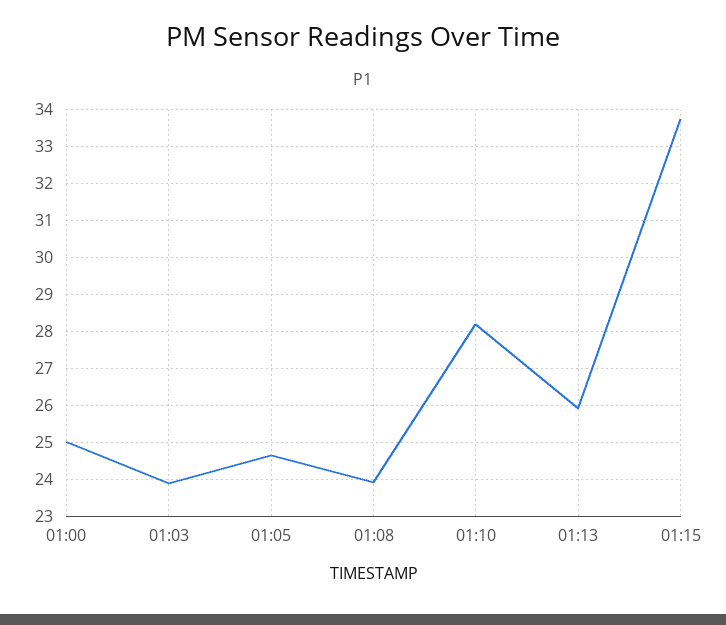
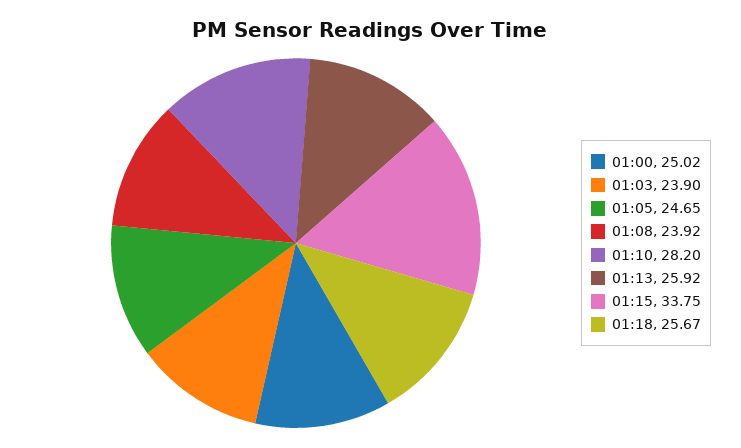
01:18: none -> 25.67

